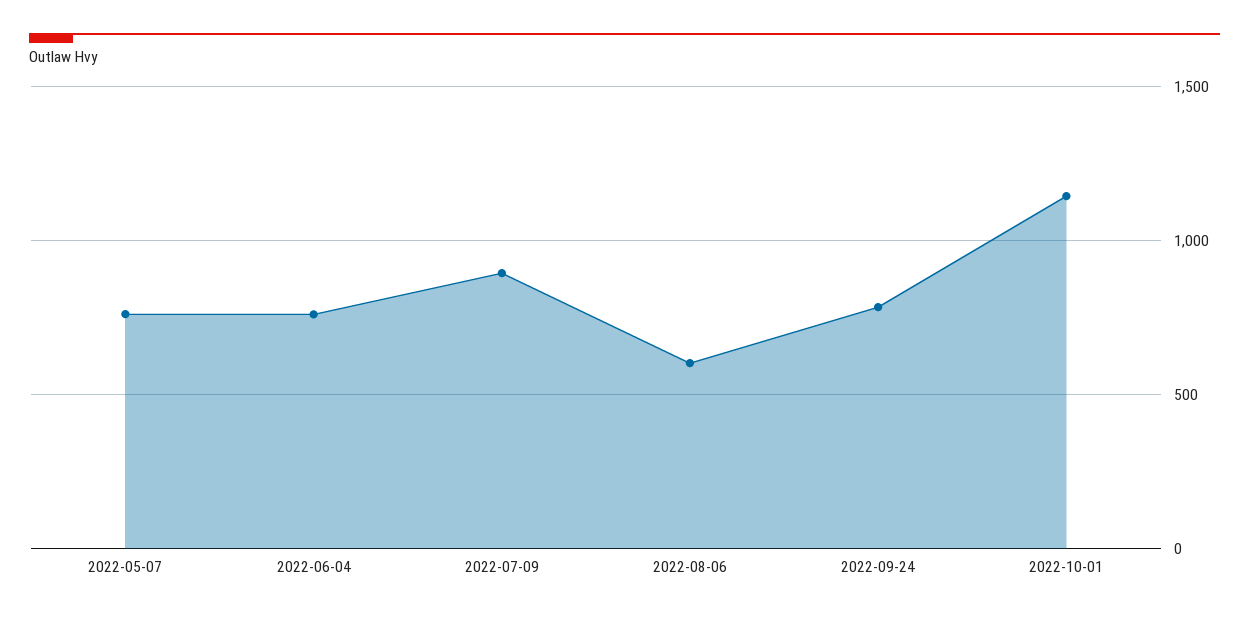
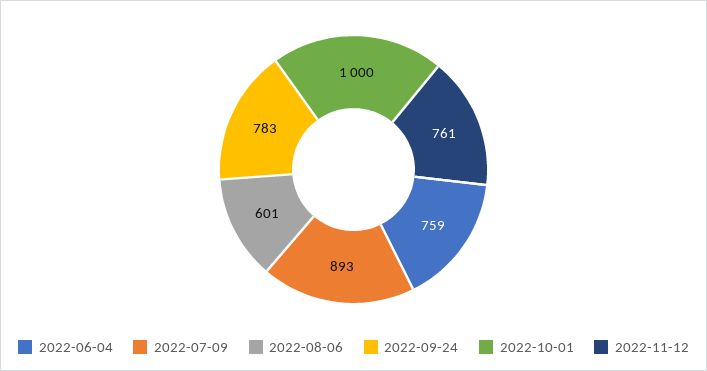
2022-05-07: 750 -> none
2022-10-01: 1150 -> 1000
2022-11-12: none -> 761

